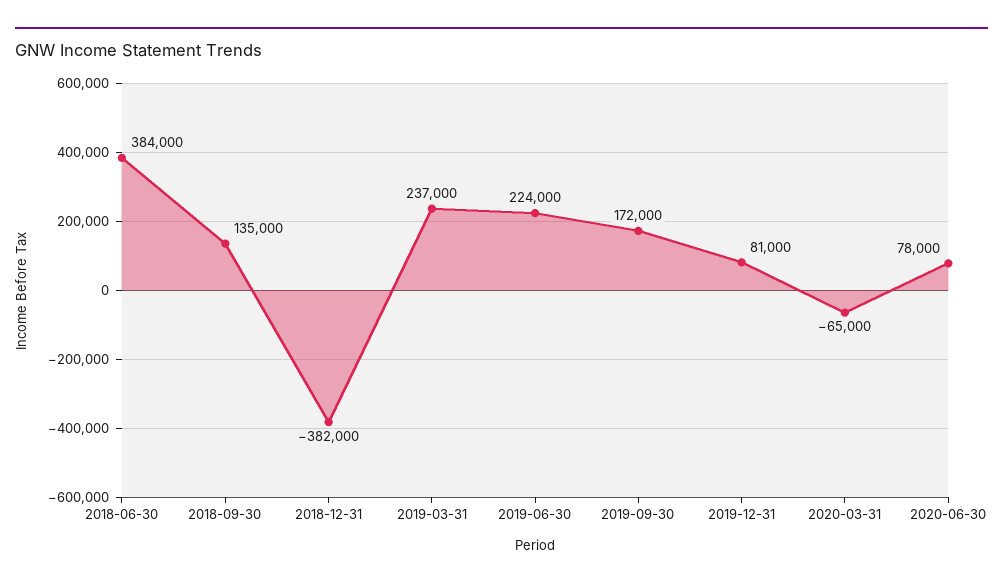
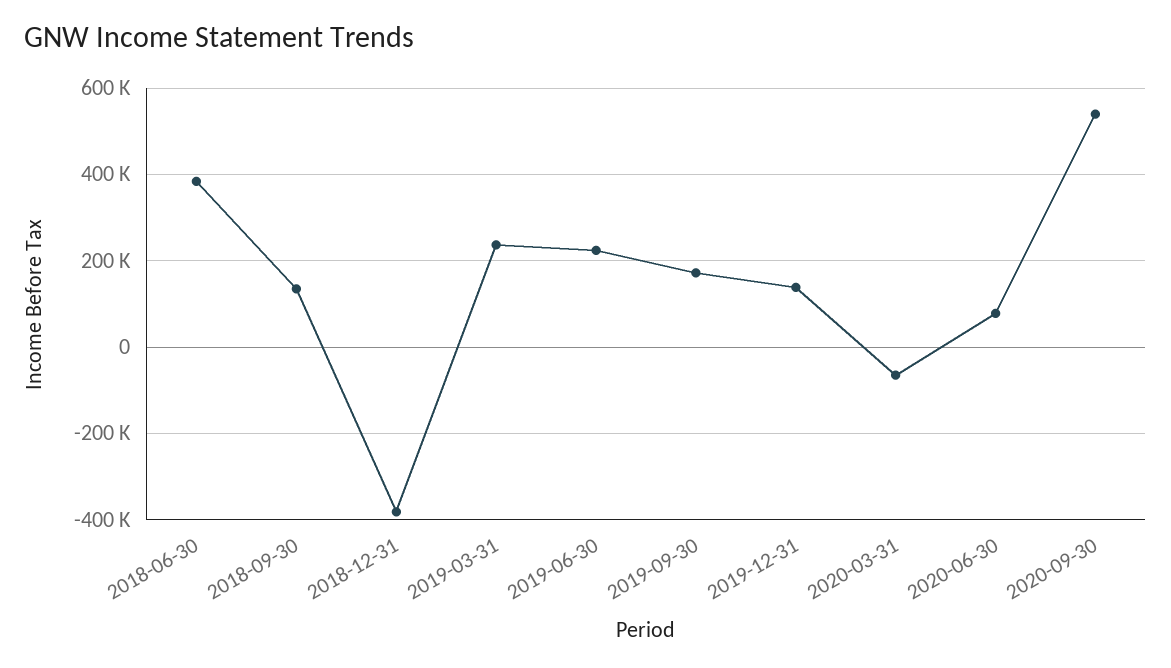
2019-12-31: 81000 -> 140000
2020-09-30: none -> 540000

